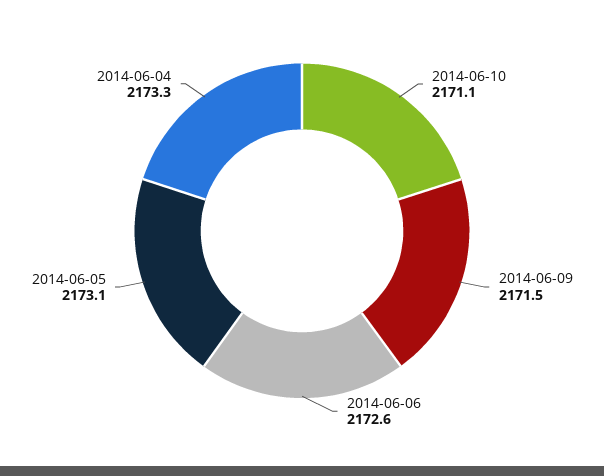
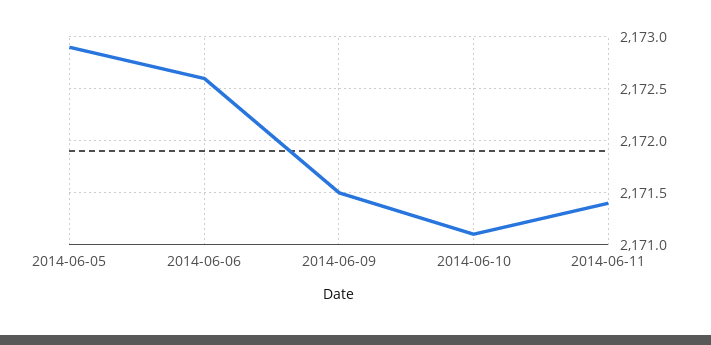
2014-06-05: 2173.1 -> 2172.9
2014-06-04: 2173.3 -> none
2014-06-11: none -> 2171.4

